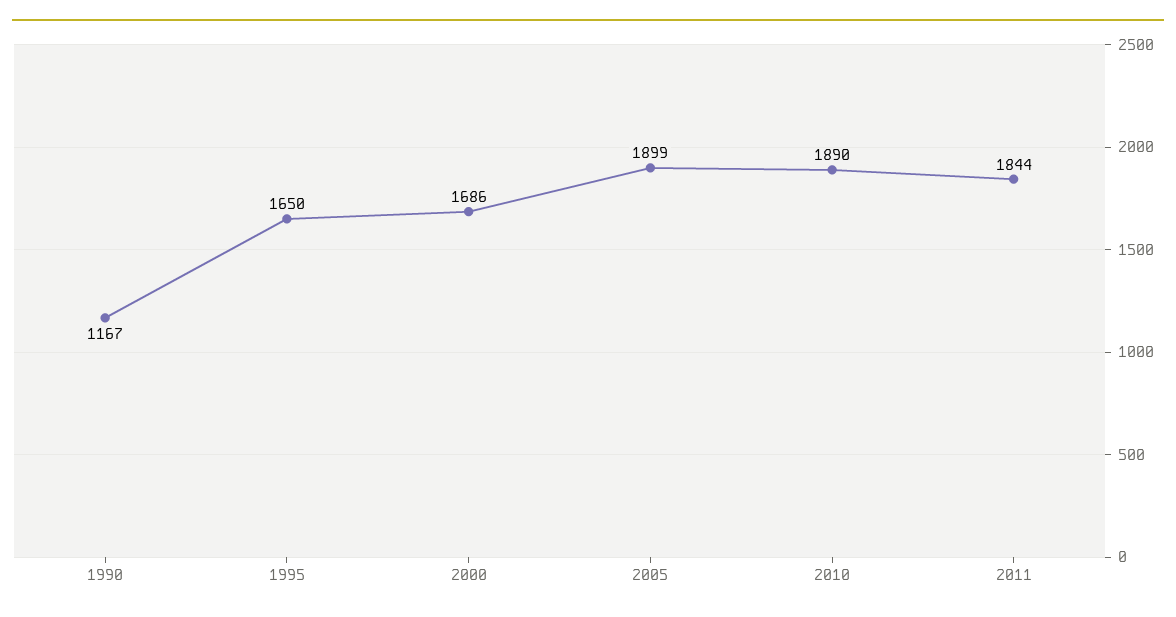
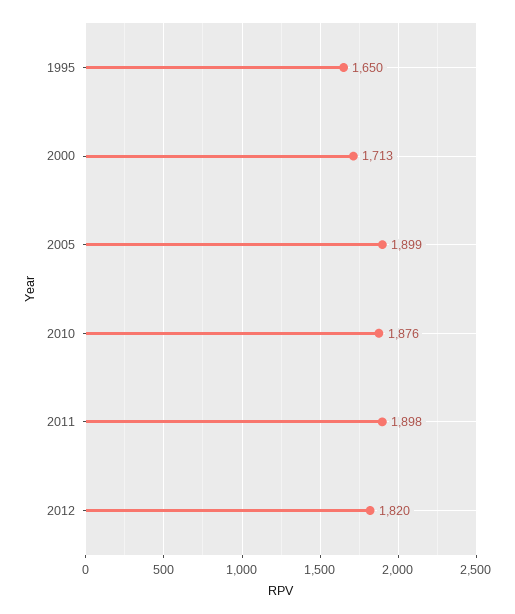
1990: 1167 -> none
2000: 1686 -> 1713
2010: 1890 -> 1876
2011: 1844 -> 1898
2012: none -> 1820

